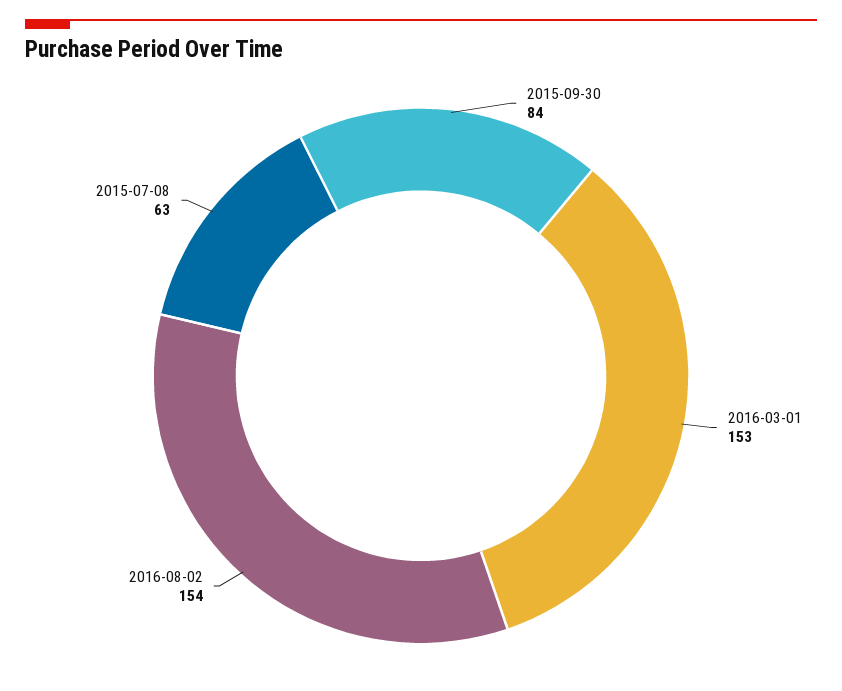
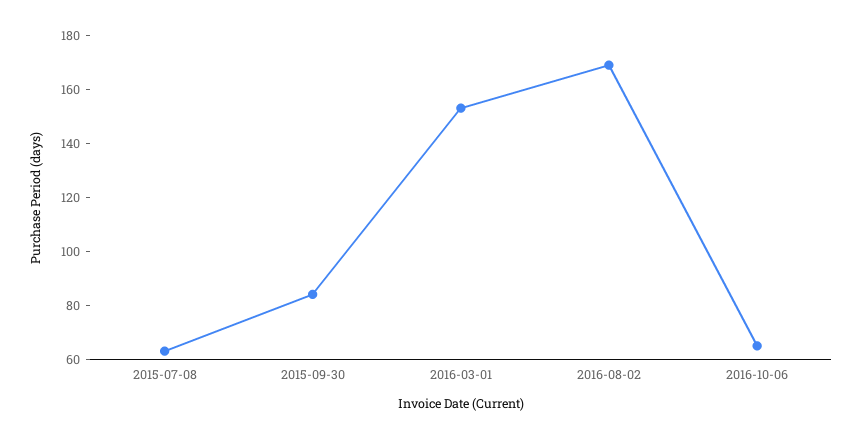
2016-08-02: 154 -> 170
2016-10-06: none -> 65

